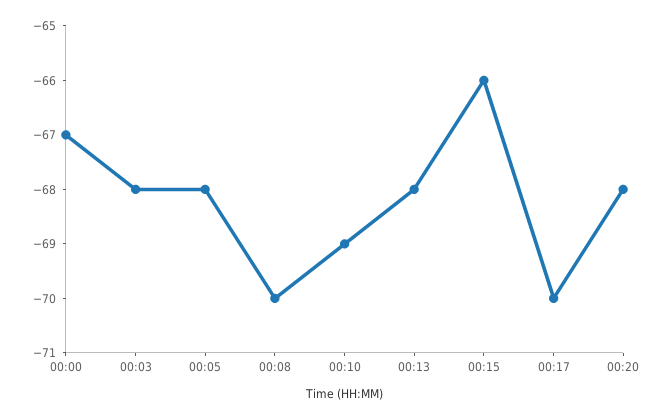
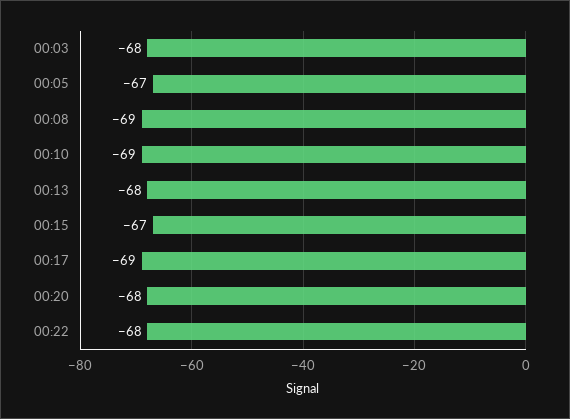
00:00: -67 -> none
00:05: -68 -> -67
00:08: -70 -> -69
00:15: -66 -> -67
00:17: -70 -> -69
00:22: none -> -68

